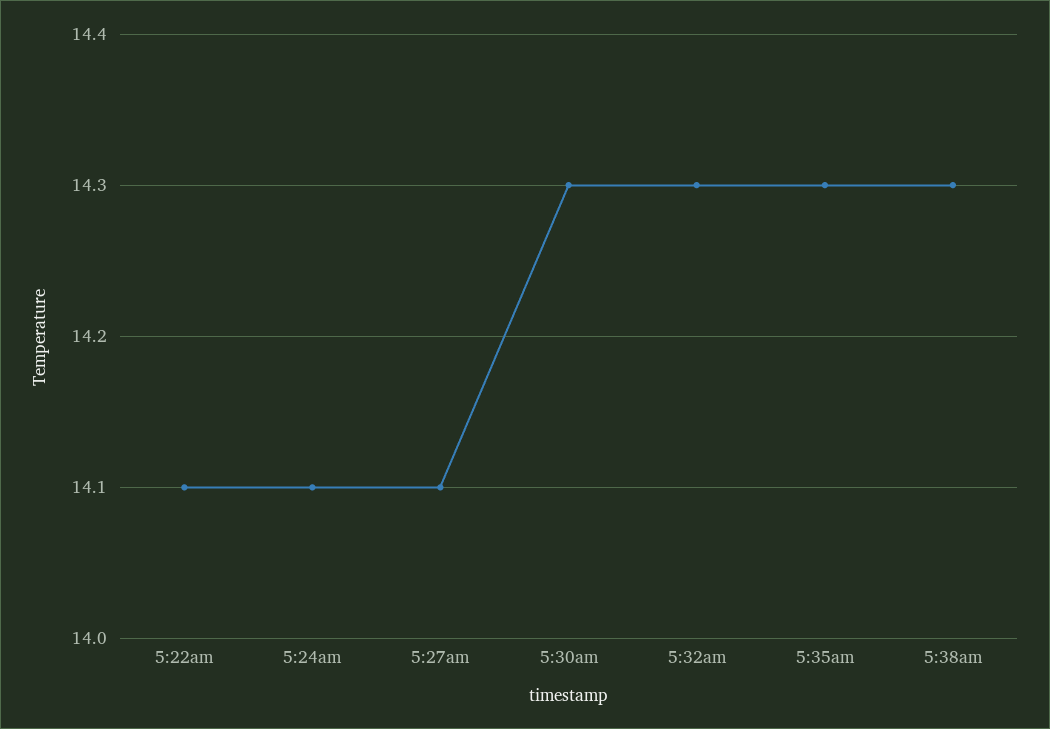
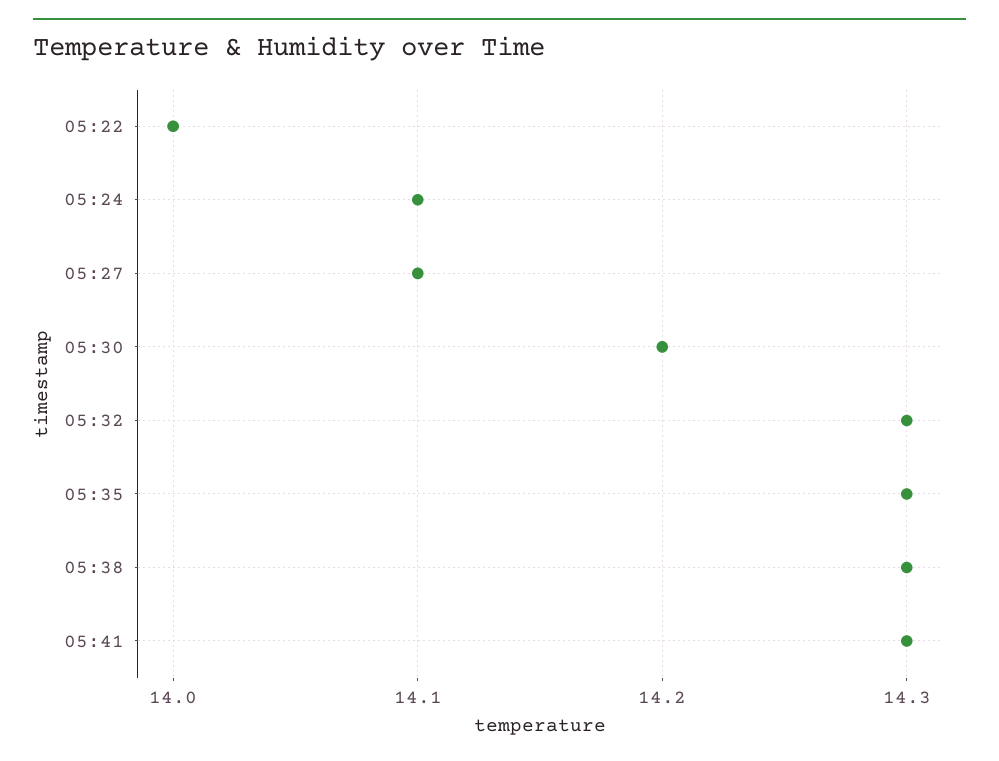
5:22am: 14.1 -> 14
5:30am: 14.3 -> 14.2
05:41: none -> 14.3

